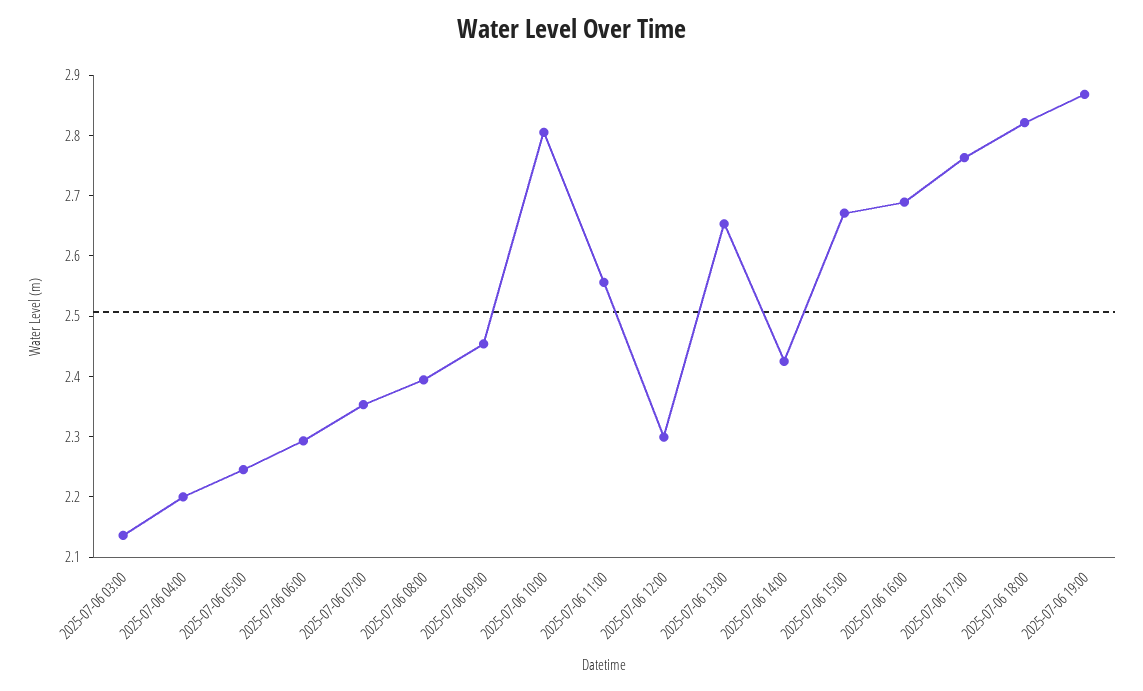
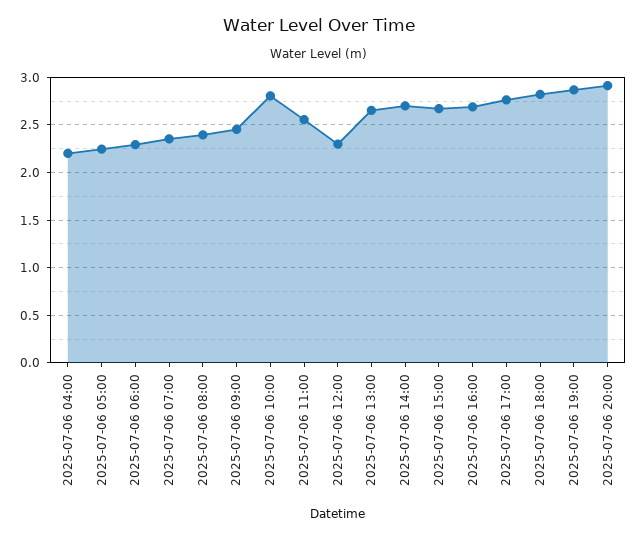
2025-07-06 03:00: 2.14 -> none
2025-07-06 14:00: 2.42 -> 2.7
2025-07-06 20:00: none -> 2.9

